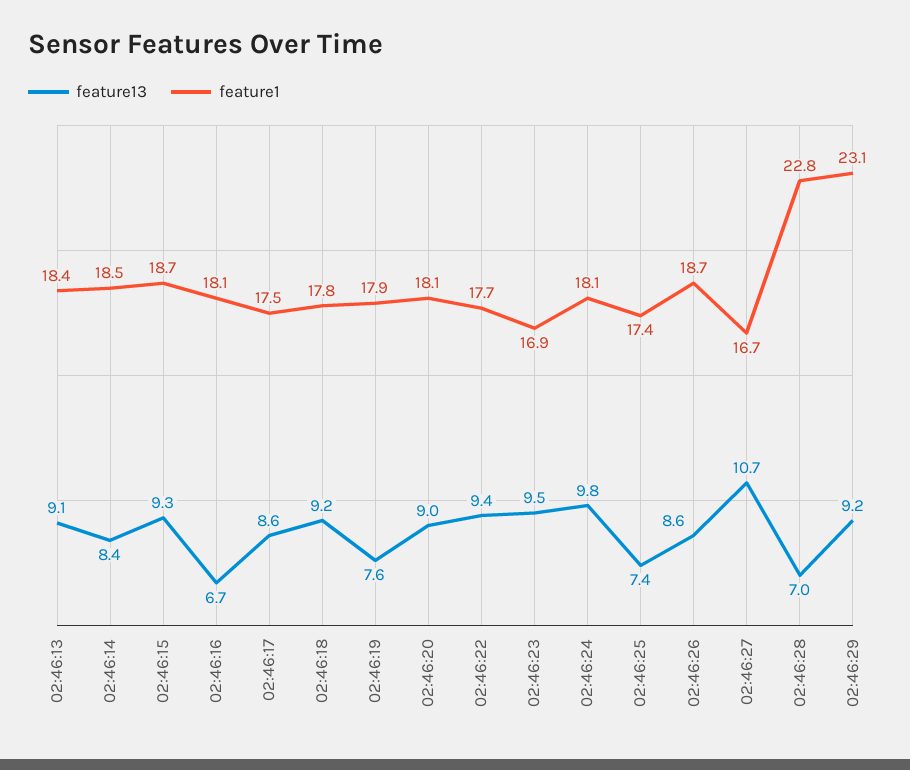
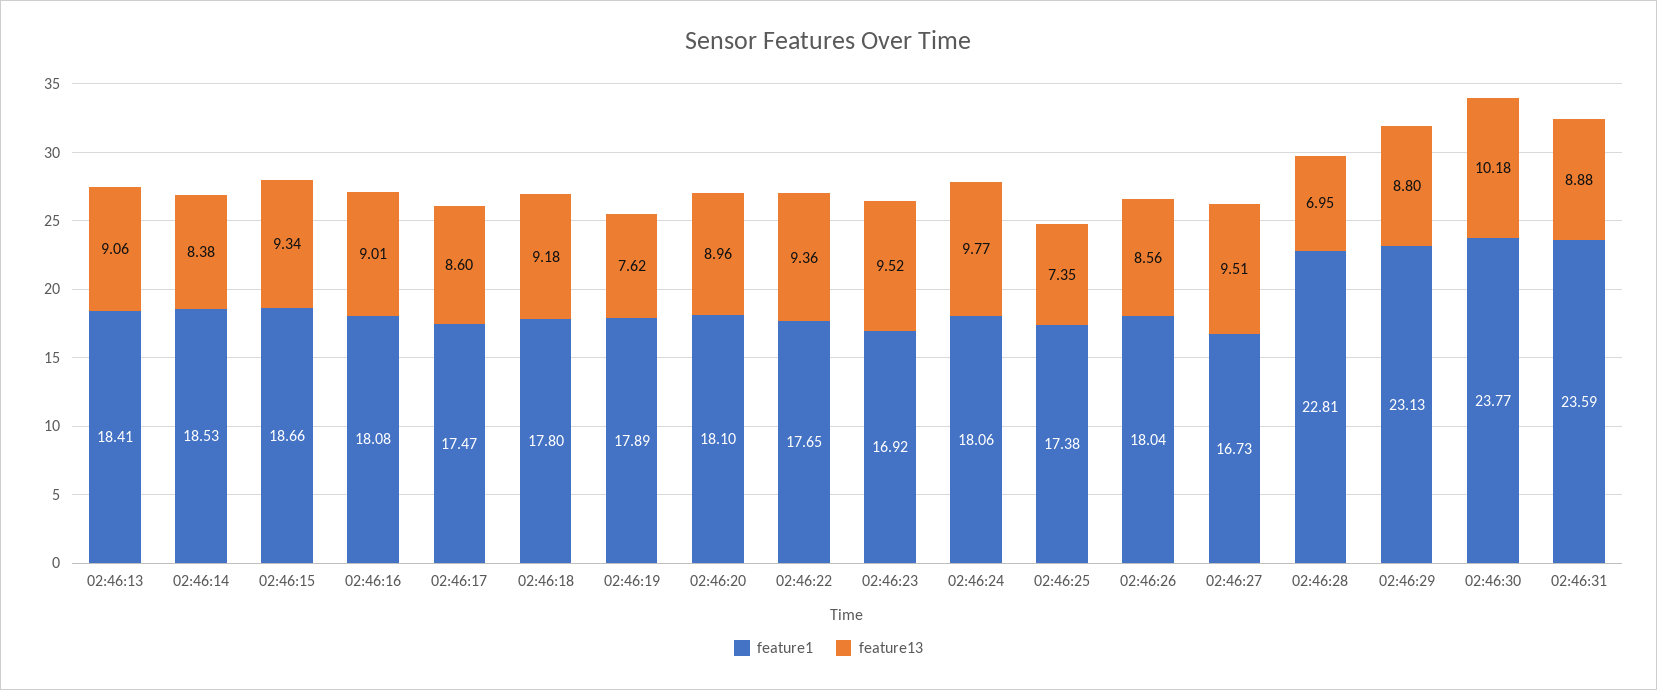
feature13, 02:46:16: 6.7 -> 9.01
feature1, 02:46:26: 18.7 -> 18.04
feature13, 02:46:27: 10.7 -> 9.51
feature13, 02:46:29: 9.2 -> 8.8
feature1, 02:46:30: none -> 23.77
feature13, 02:46:30: none -> 10.18
feature1, 02:46:31: none -> 23.59
feature13, 02:46:31: none -> 8.88

